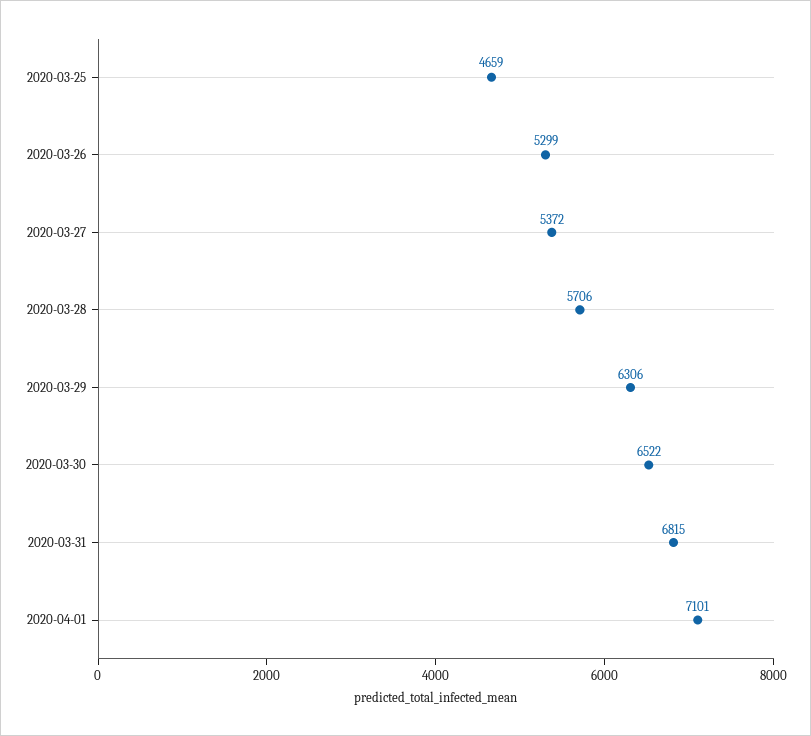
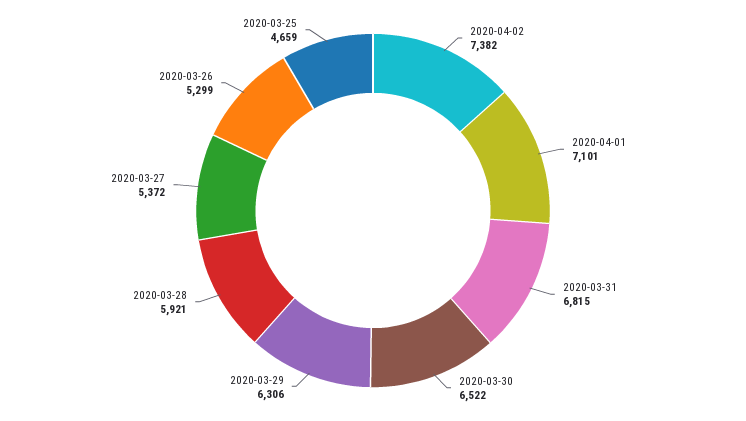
2020-03-28: 5706 -> 5921
2020-04-02: none -> 7382

